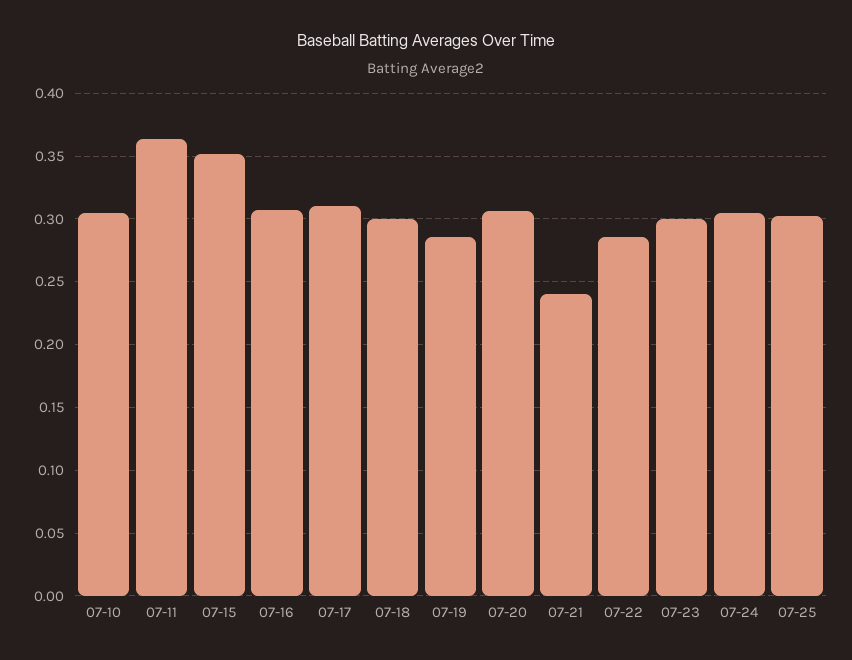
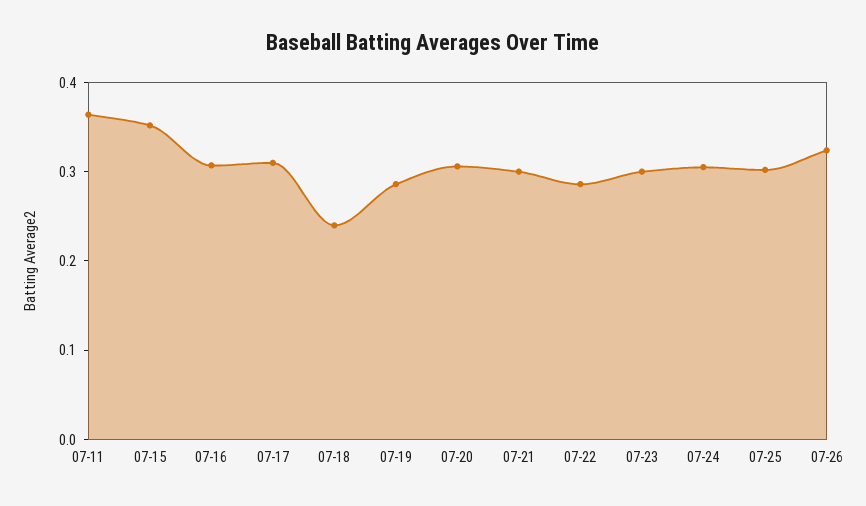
07-10: 0.305 -> none
07-18: 0.3 -> 0.24
07-21: 0.24 -> 0.3
07-26: none -> 0.32

